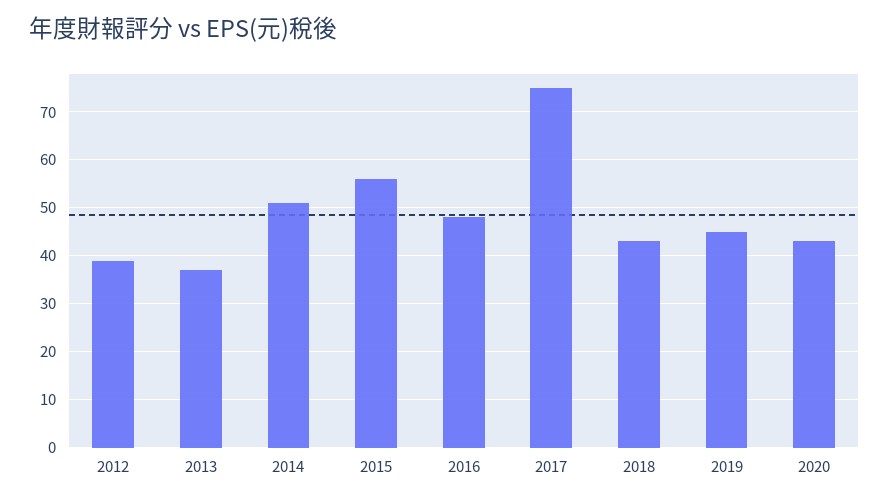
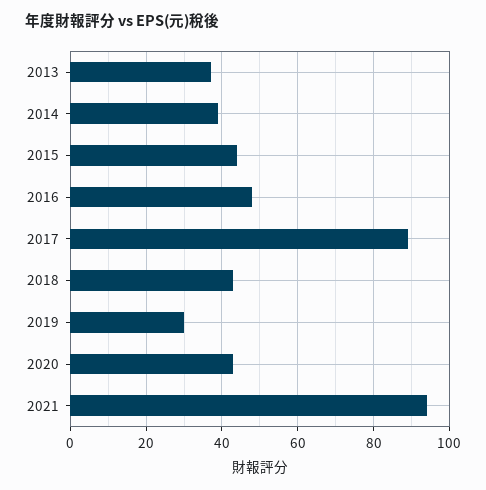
2012: 40 -> none
2014: 50 -> 40
2015: 55 -> 45
2017: 75 -> 90
2019: 45 -> 30
2021: none -> 95

